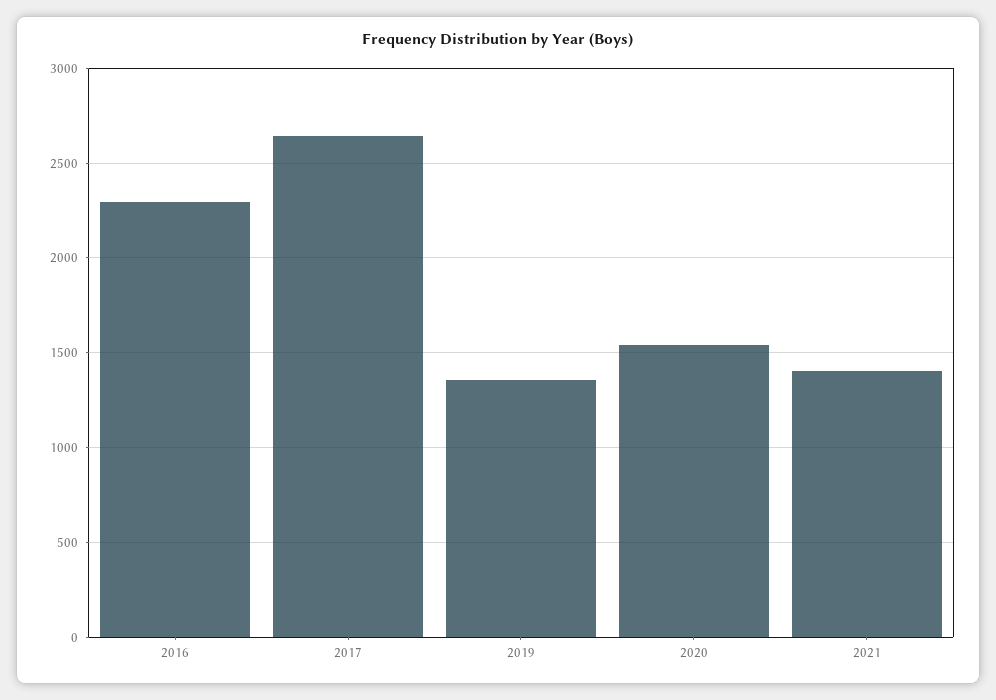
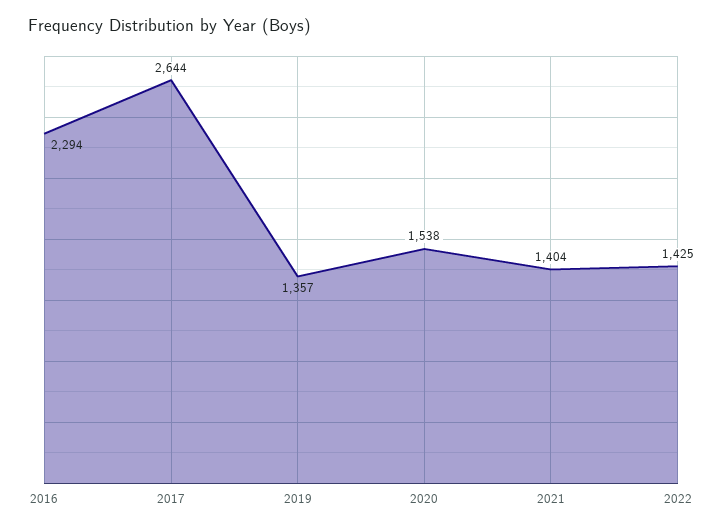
2022: none -> 1425

